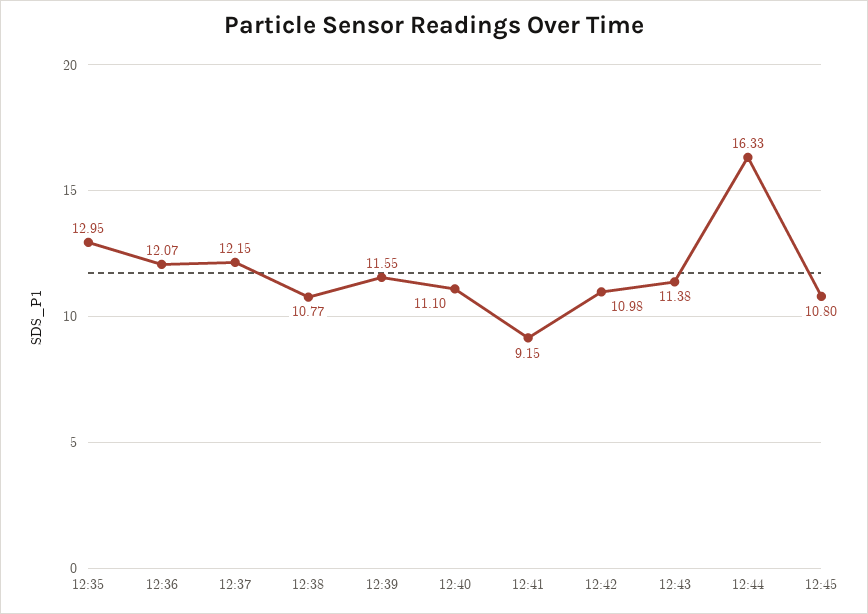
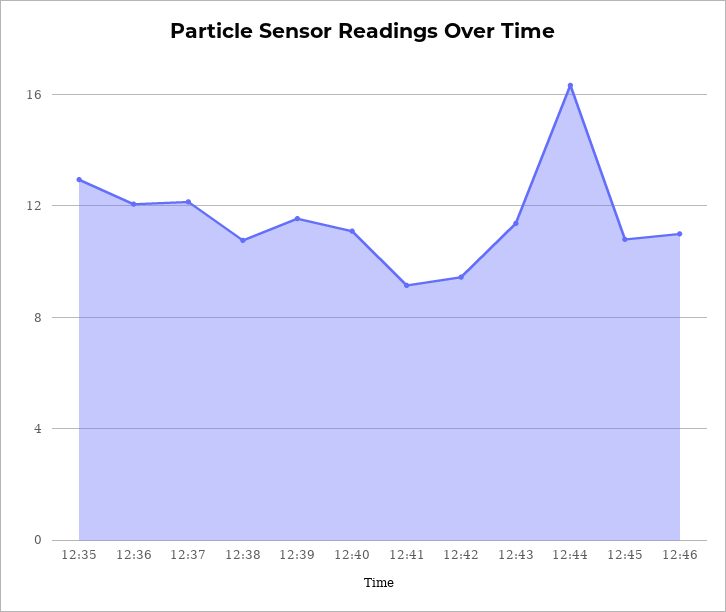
12:42: 10.98 -> 9.5
12:46: none -> 11

